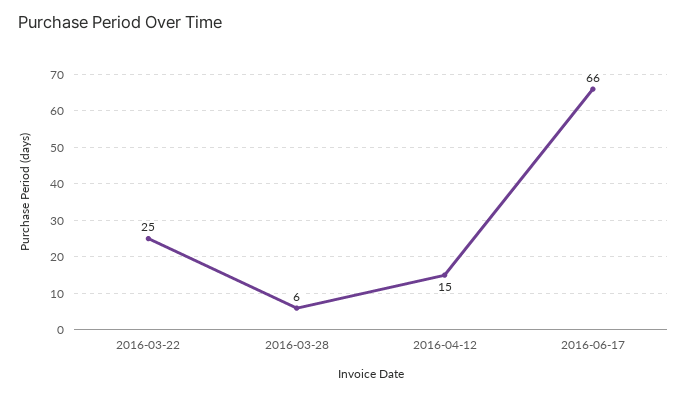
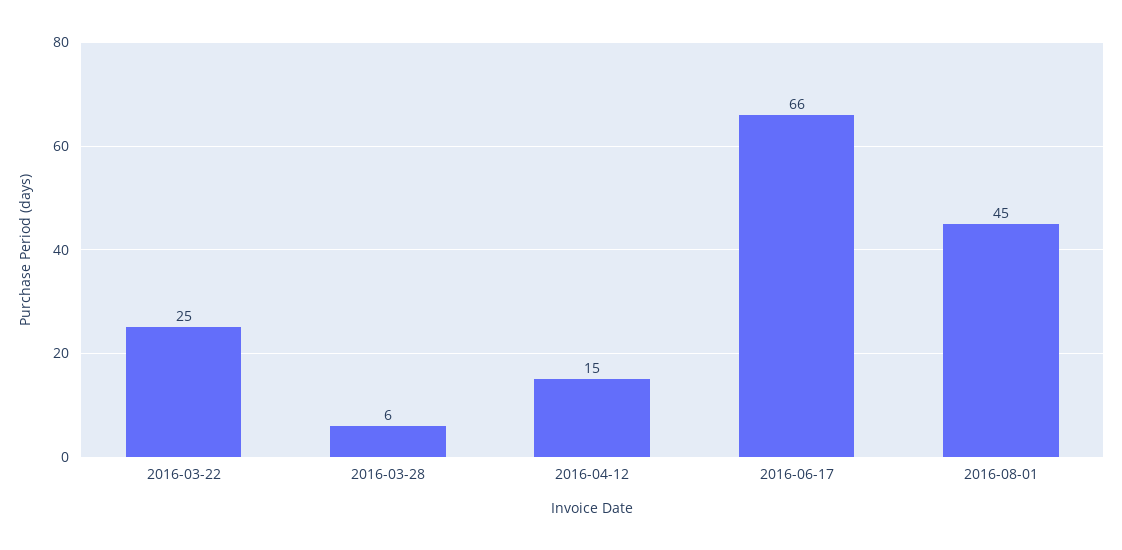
2016-08-01: none -> 45

